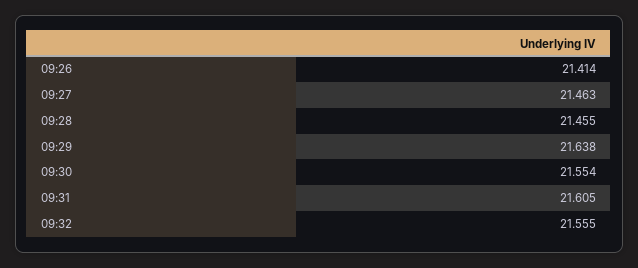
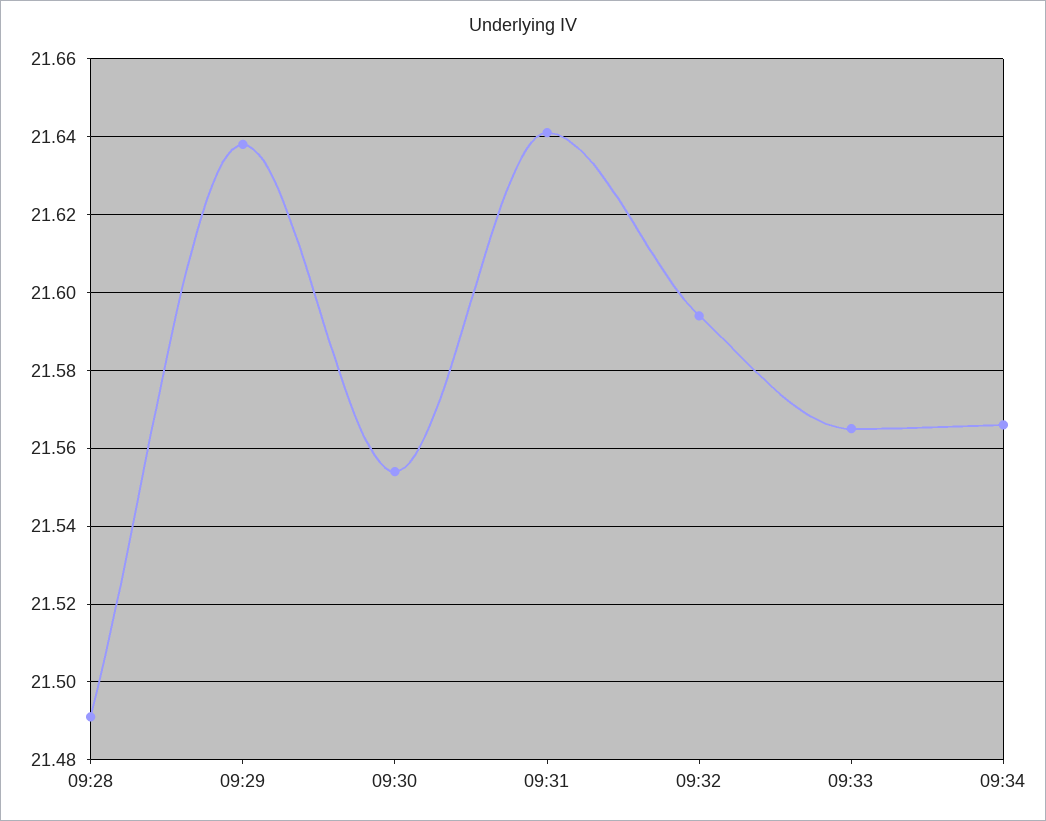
09:26: 21.414 -> none
09:27: 21.463 -> none
09:28: 21.455 -> 21.49
09:31: 21.605 -> 21.64
09:32: 21.555 -> 21.595
09:33: none -> 21.565
09:34: none -> 21.565

